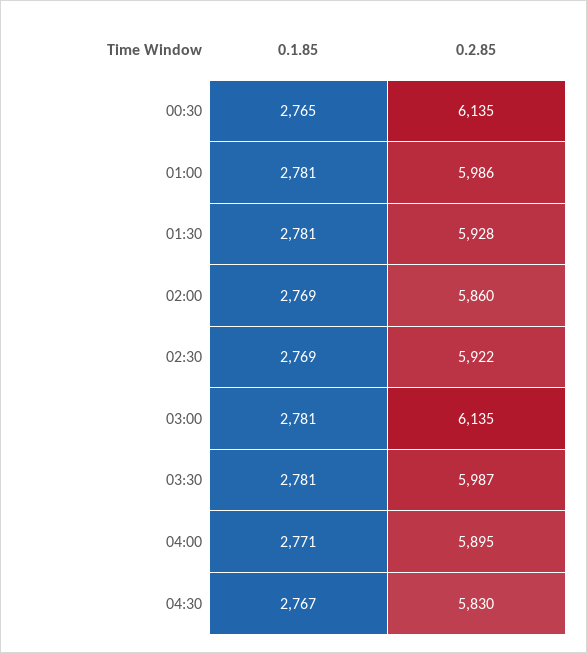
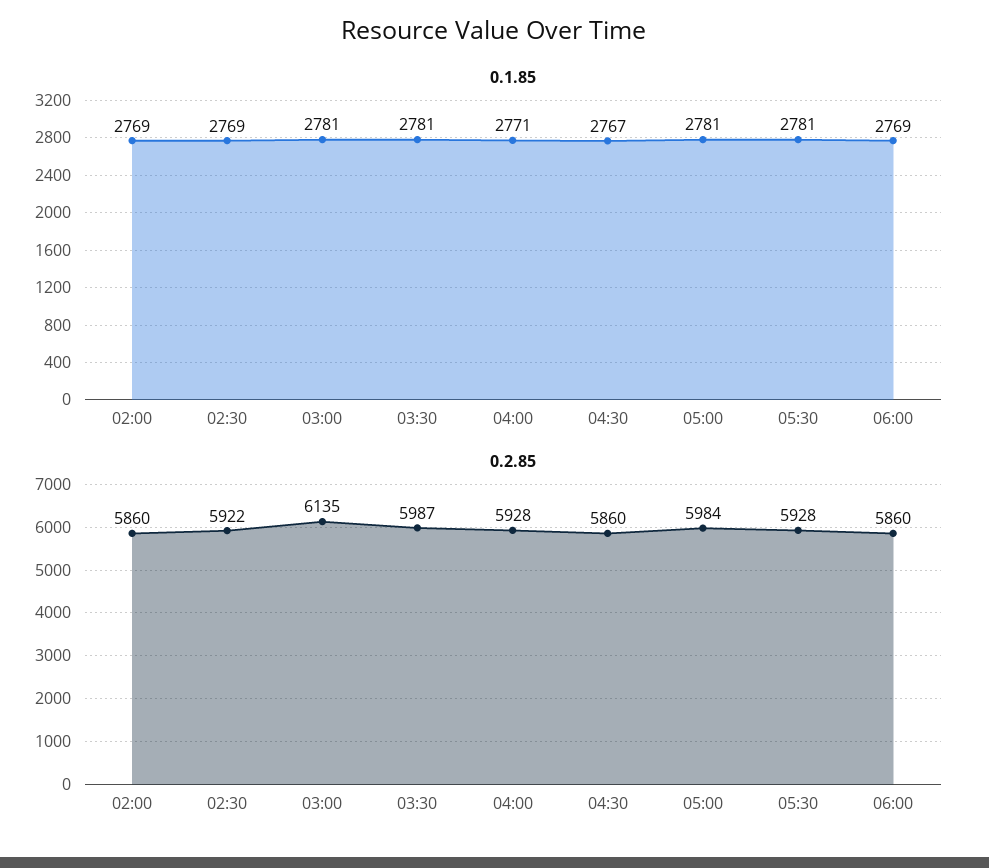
0.1.85, 00:30: 2765 -> none
0.2.85, 00:30: 6135 -> none
0.1.85, 01:00: 2781 -> none
0.2.85, 01:00: 5986 -> none
0.1.85, 01:30: 2781 -> none
0.2.85, 01:30: 5928 -> none
0.2.85, 04:00: 5895 -> 5928
0.2.85, 04:30: 5830 -> 5860
0.1.85, 05:00: none -> 2781
0.1.85, 05:30: none -> 2781
0.1.85, 06:00: none -> 2769
0.2.85, 05:00: none -> 5984
0.2.85, 05:30: none -> 5928
0.2.85, 06:00: none -> 5860

